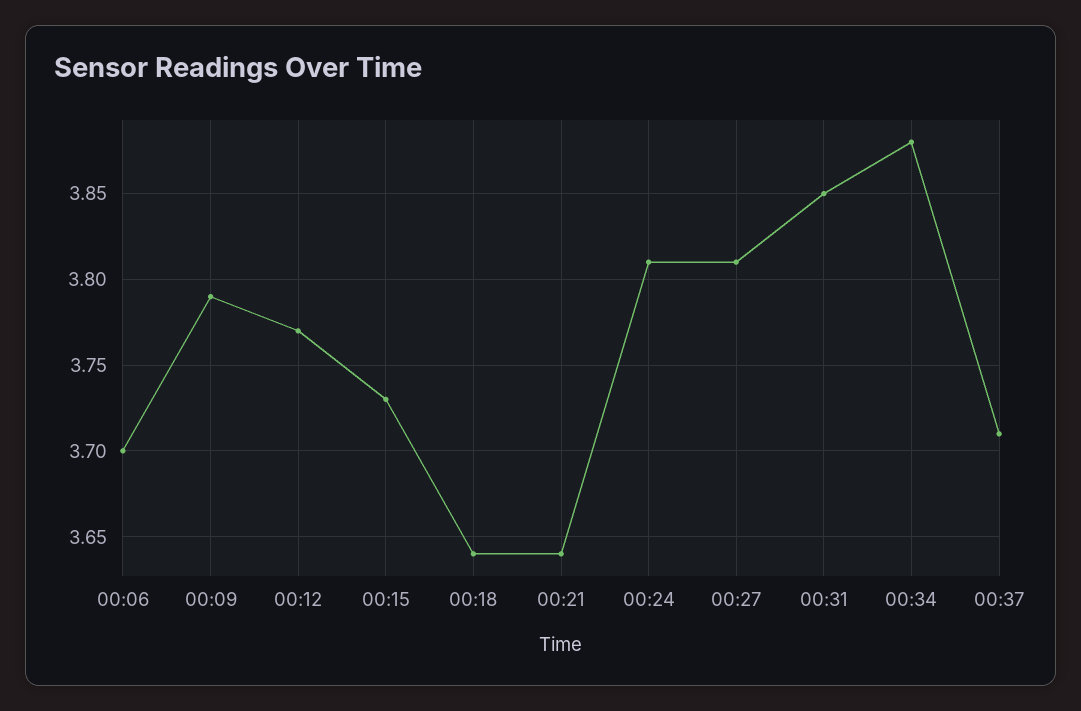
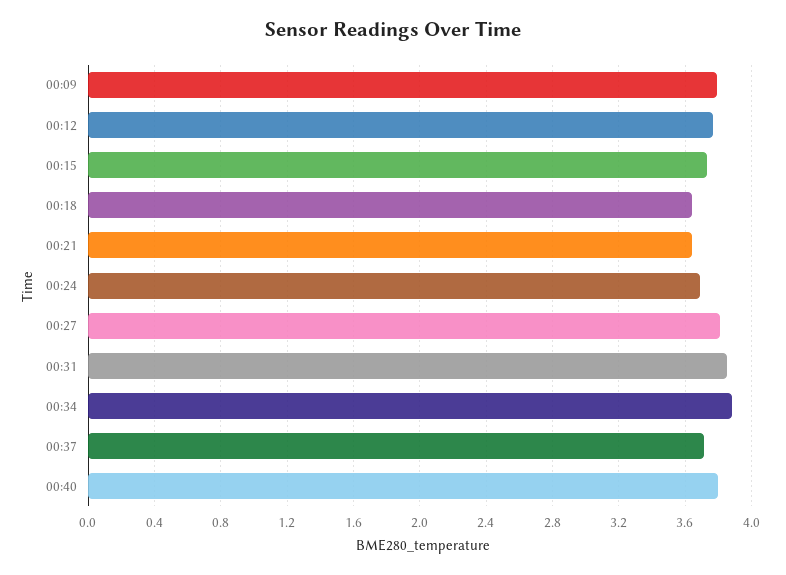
00:06: 3.7 -> none
00:24: 3.81 -> 3.7
00:40: none -> 3.8

